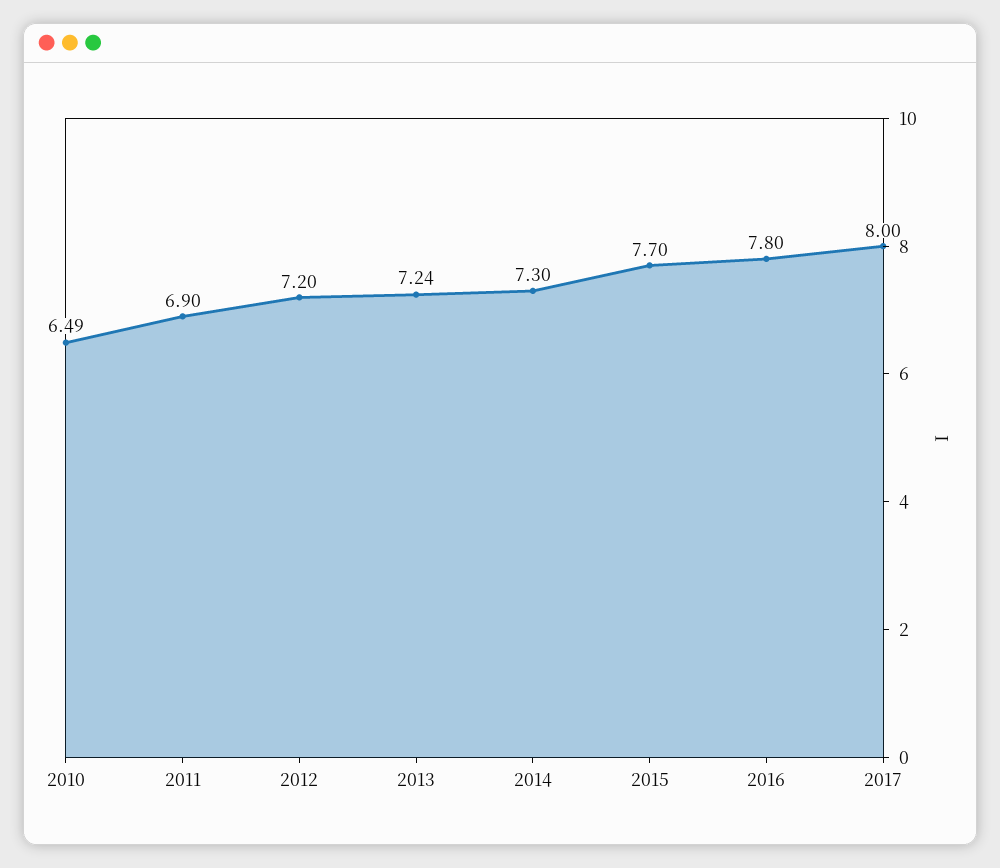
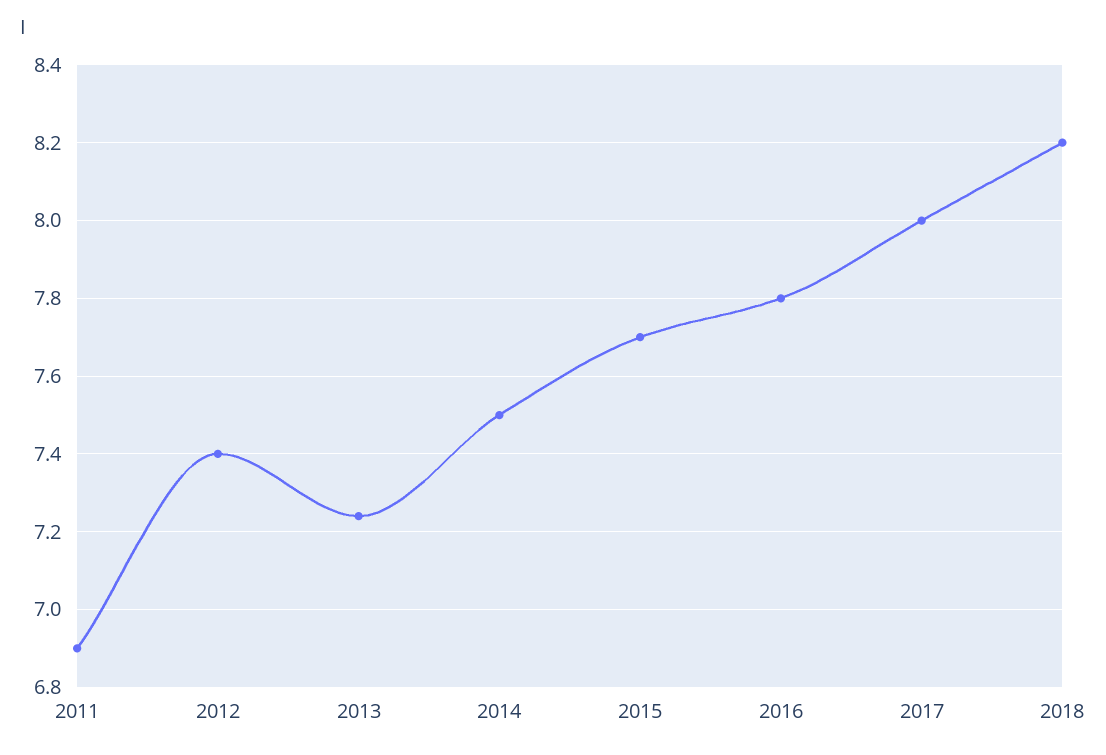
2010: 6.49 -> none
2012: 7.2 -> 7.4
2014: 7.3 -> 7.5
2018: none -> 8.2

